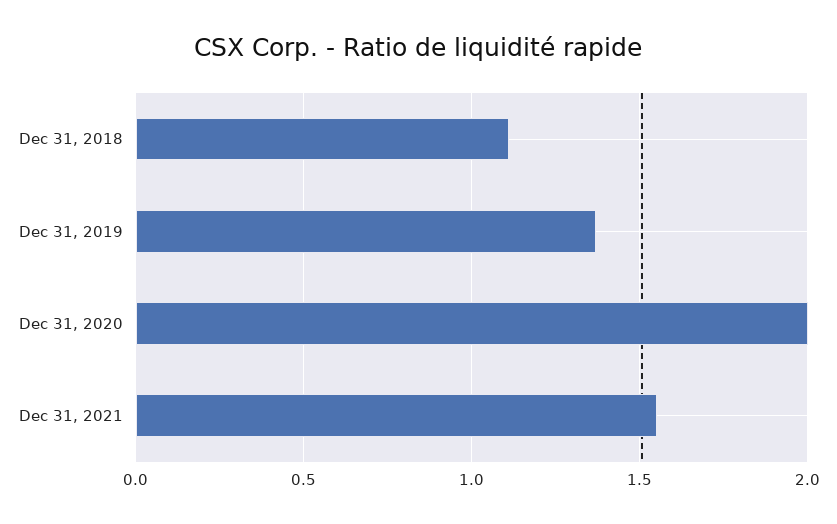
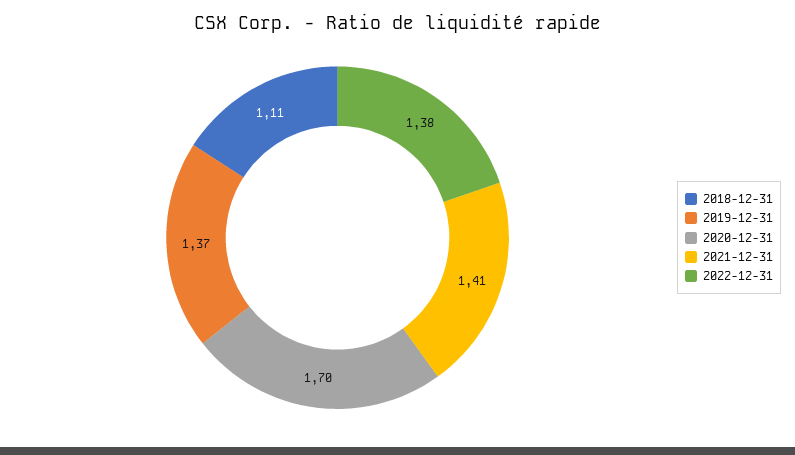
Dec 31, 2020: 2 -> 1.7
Dec 31, 2021: 1.55 -> 1.41
2022-12-31: none -> 1.38

